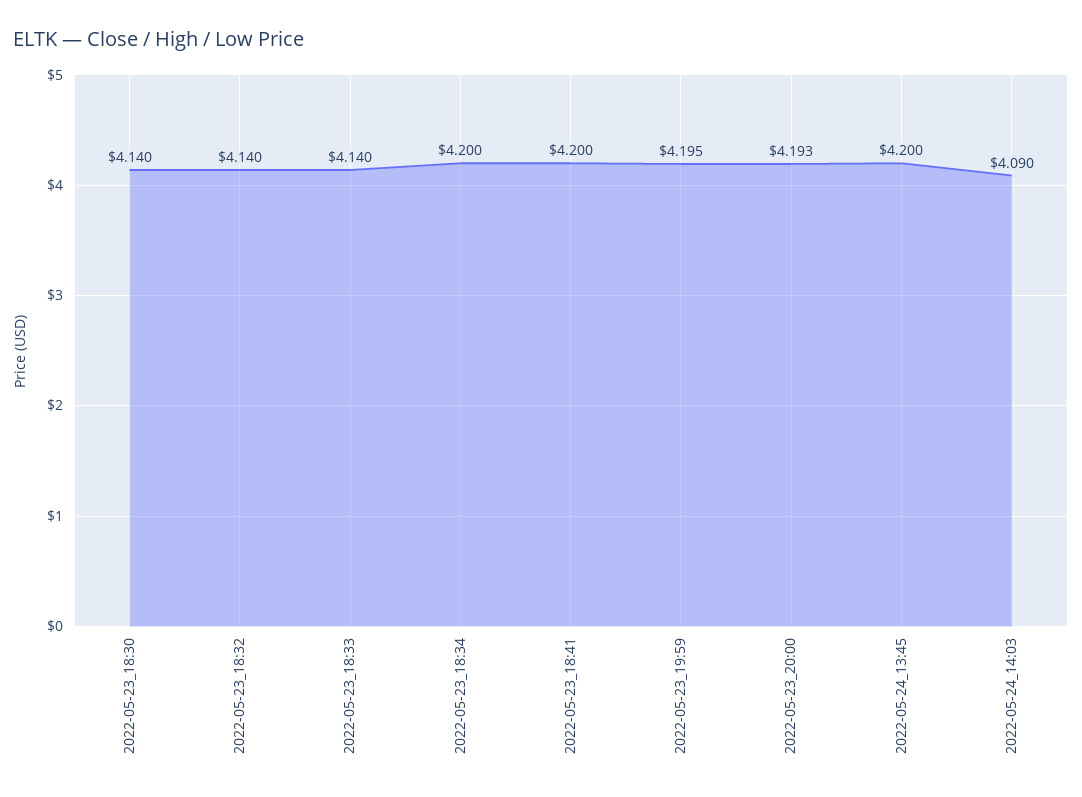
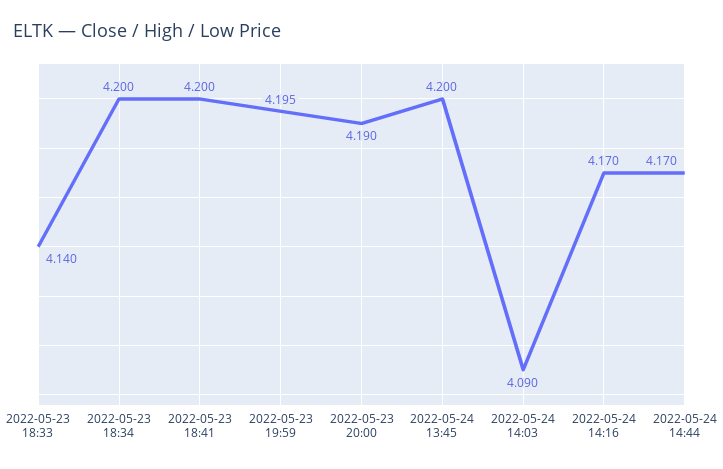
2022-05-23_18:30: 4.14 -> none
2022-05-23_18:32: 4.14 -> none
2022-05-23_20:00: 4.193 -> 4.19
2022-05-24 14:16: none -> 4.17
2022-05-24 14:44: none -> 4.17

